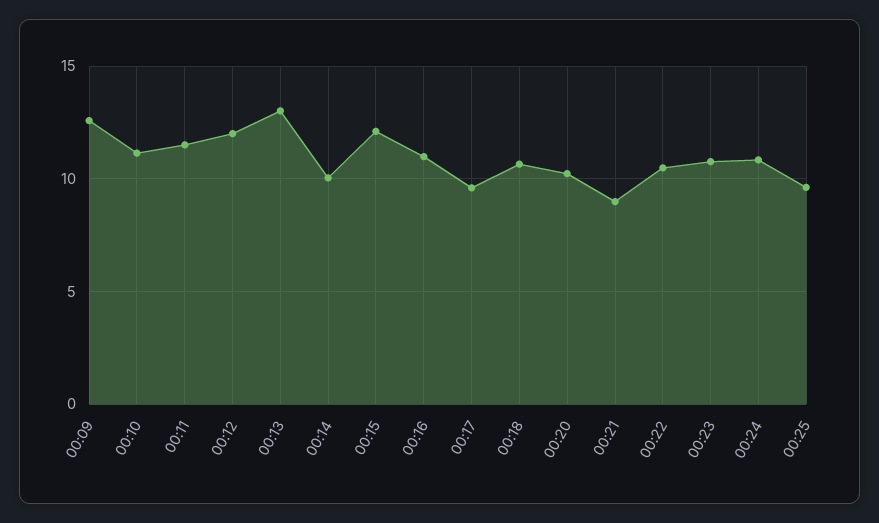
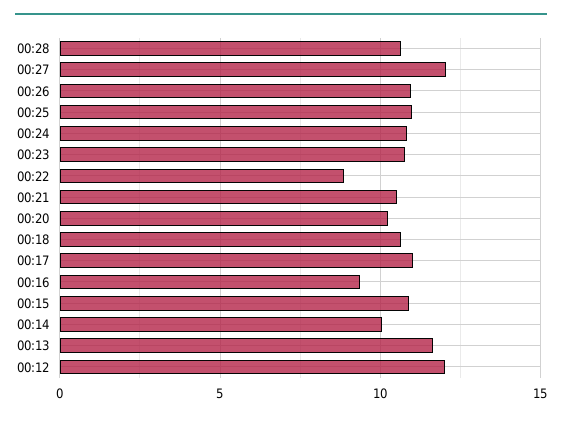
00:09: 12.5 -> none
00:10: 11 -> none
00:11: 11.5 -> none
00:13: 13 -> 11.5
00:15: 12 -> 11
00:16: 11 -> 9.5
00:17: 9.5 -> 11
00:21: 9 -> 10.5
00:22: 10.5 -> 9
00:25: 9.5 -> 11
00:28: none -> 10.5
00:27: none -> 12
00:26: none -> 11

